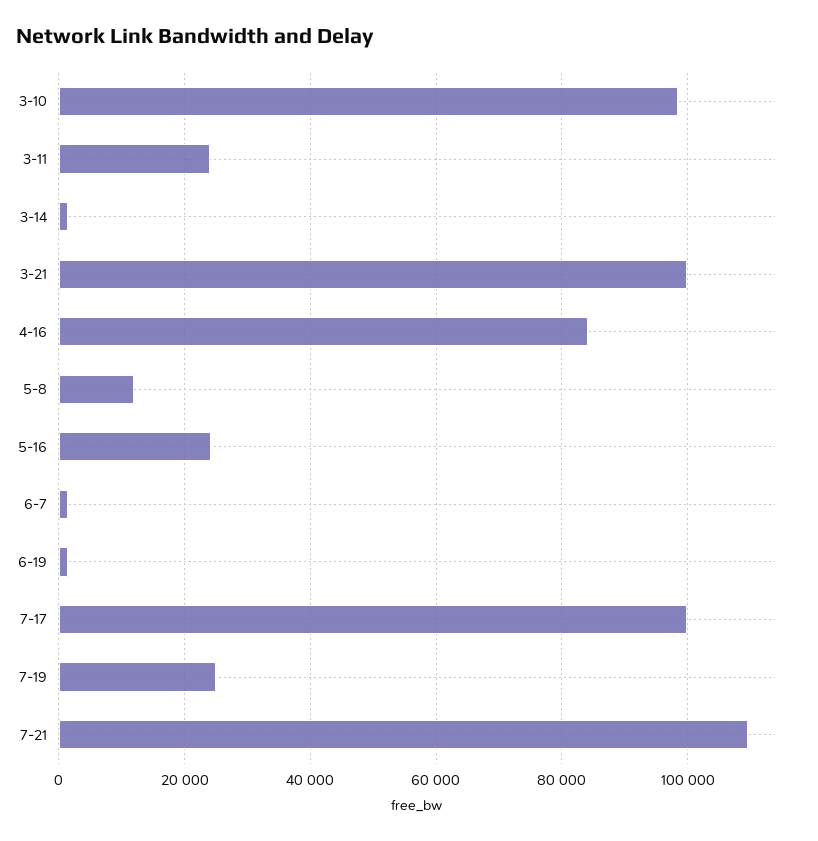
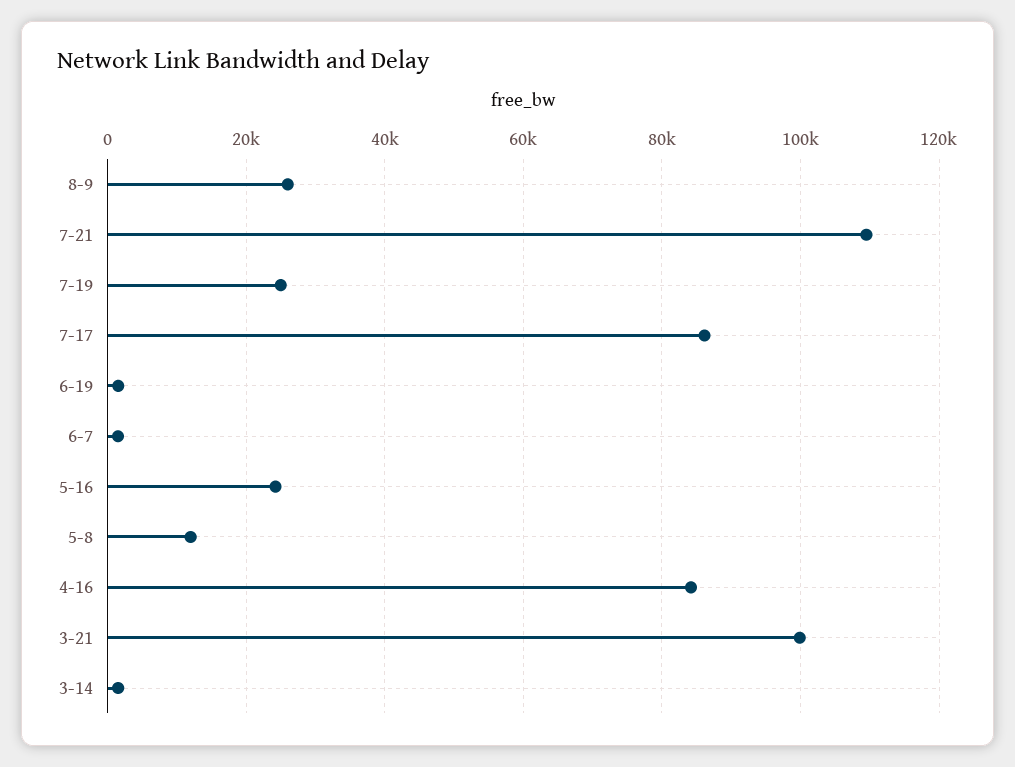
3-10: 98000 -> none
3-11: 24000 -> none
7-17: 100000 -> 86000
8-9: none -> 26000

